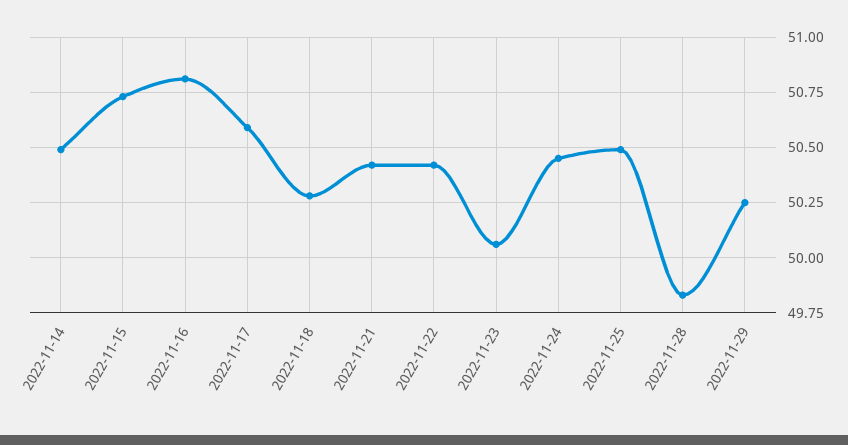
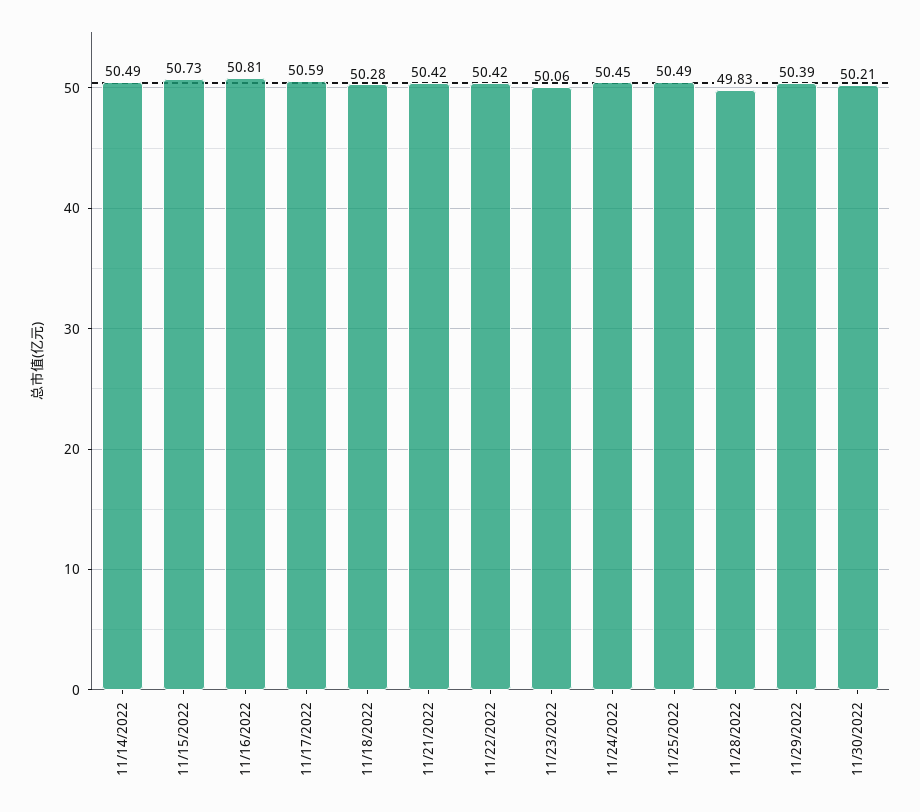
2022-11-29: 50.25 -> 50.39
11/30/2022: none -> 50.21

